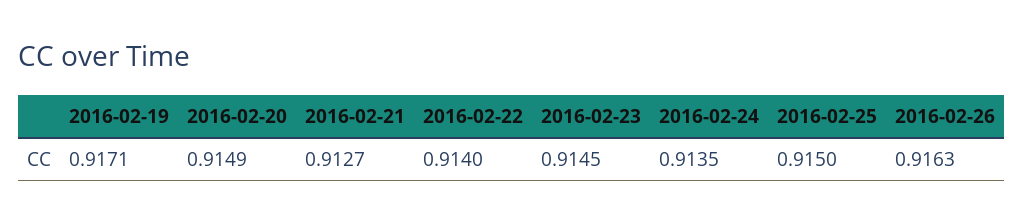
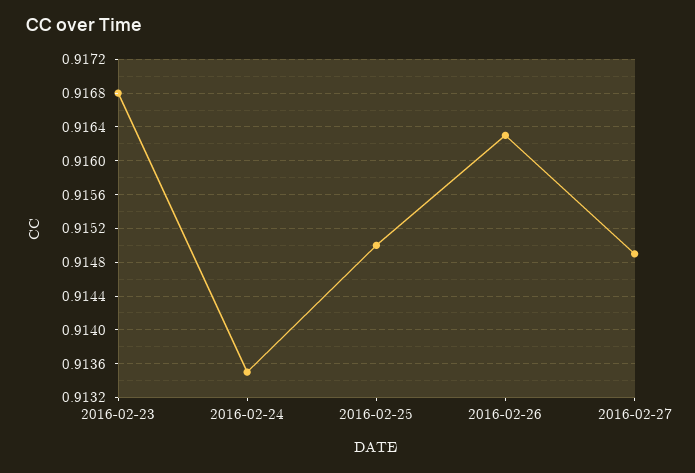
2016-02-19: 0.9171 -> none
2016-02-20: 0.9149 -> none
2016-02-21: 0.9127 -> none
2016-02-22: 0.914 -> none
2016-02-23: 0.9145 -> 0.9168
2016-02-27: none -> 0.9149

